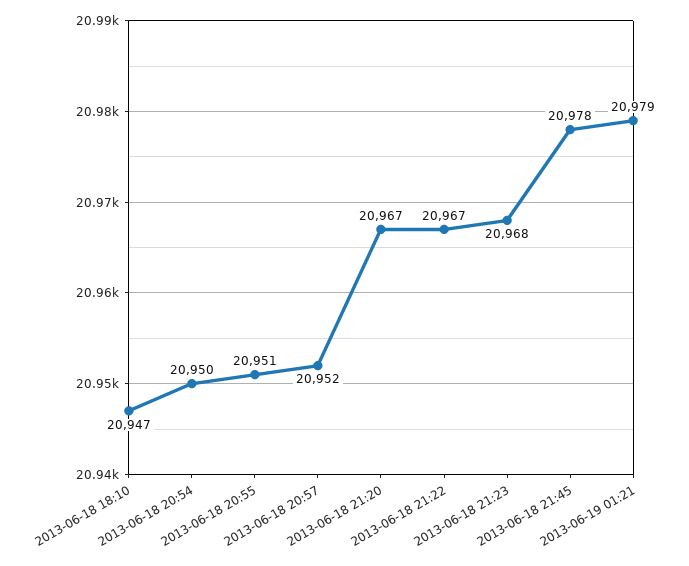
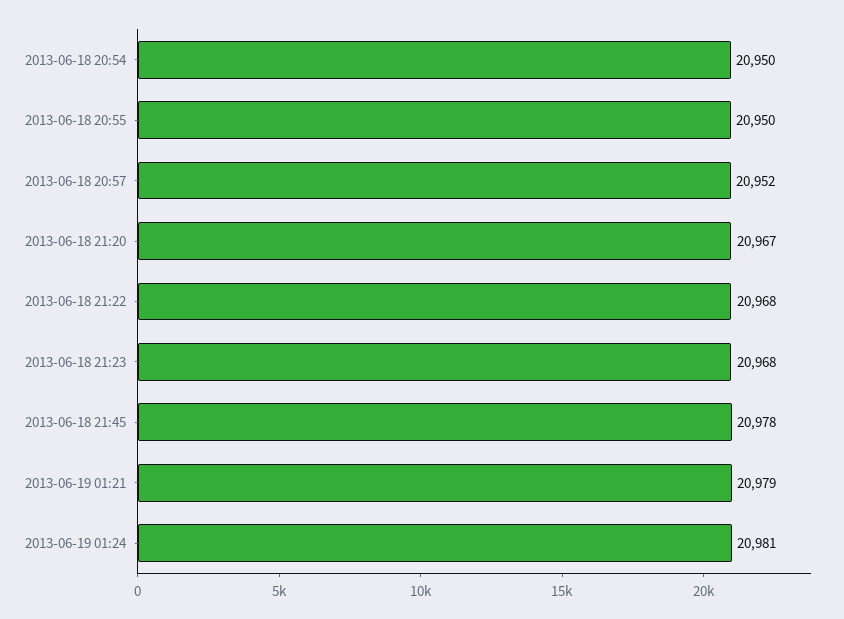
2013-06-18 18:10: 20947 -> none
2013-06-18 20:55: 20951 -> 20950
2013-06-18 21:22: 20967 -> 20968
2013-06-19 01:24: none -> 20981

